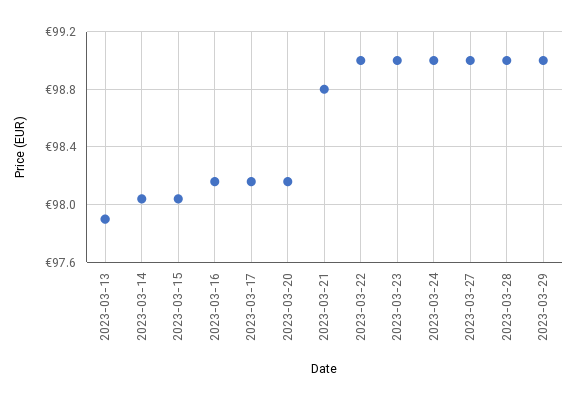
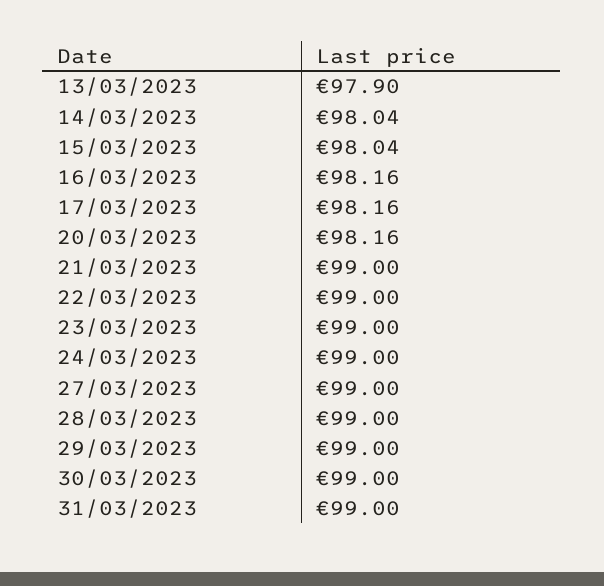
2023-03-21: 98.8 -> 99
30/03/2023: none -> 99
31/03/2023: none -> 99

